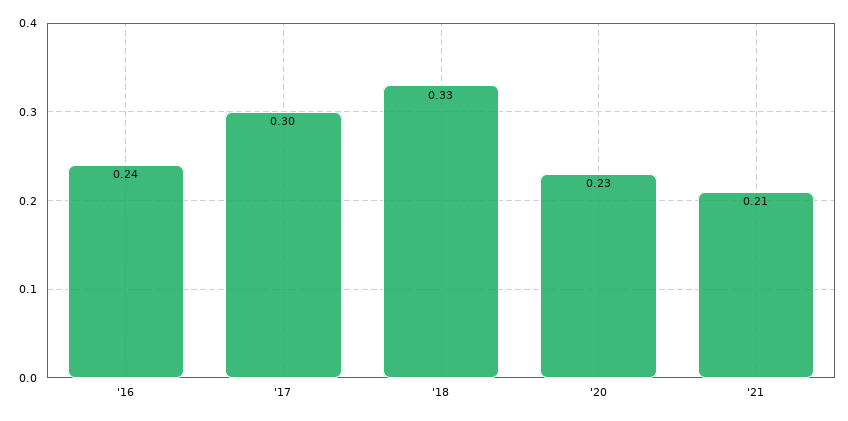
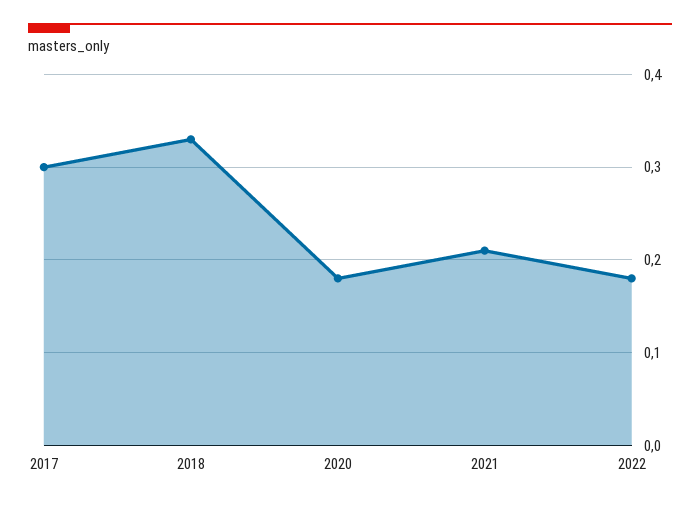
'16: 0.24 -> none
'20: 0.23 -> 0.18
2022: none -> 0.18

